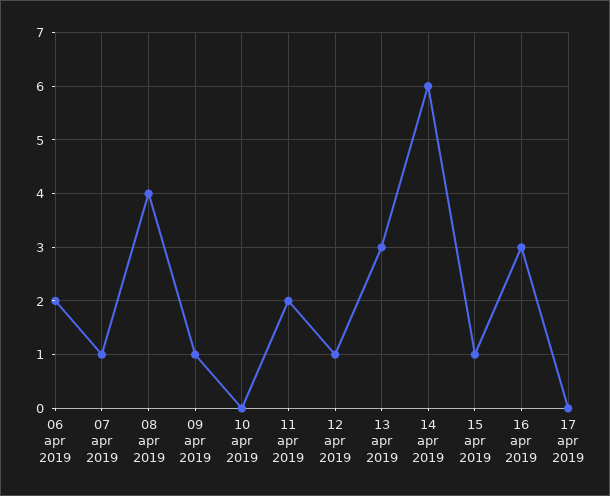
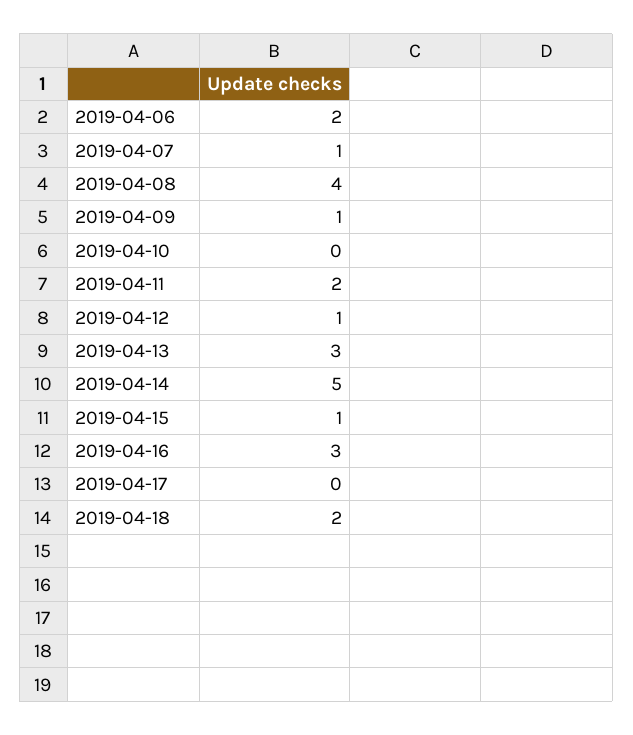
14 apr 2019: 6 -> 5
2019-04-18: none -> 2

